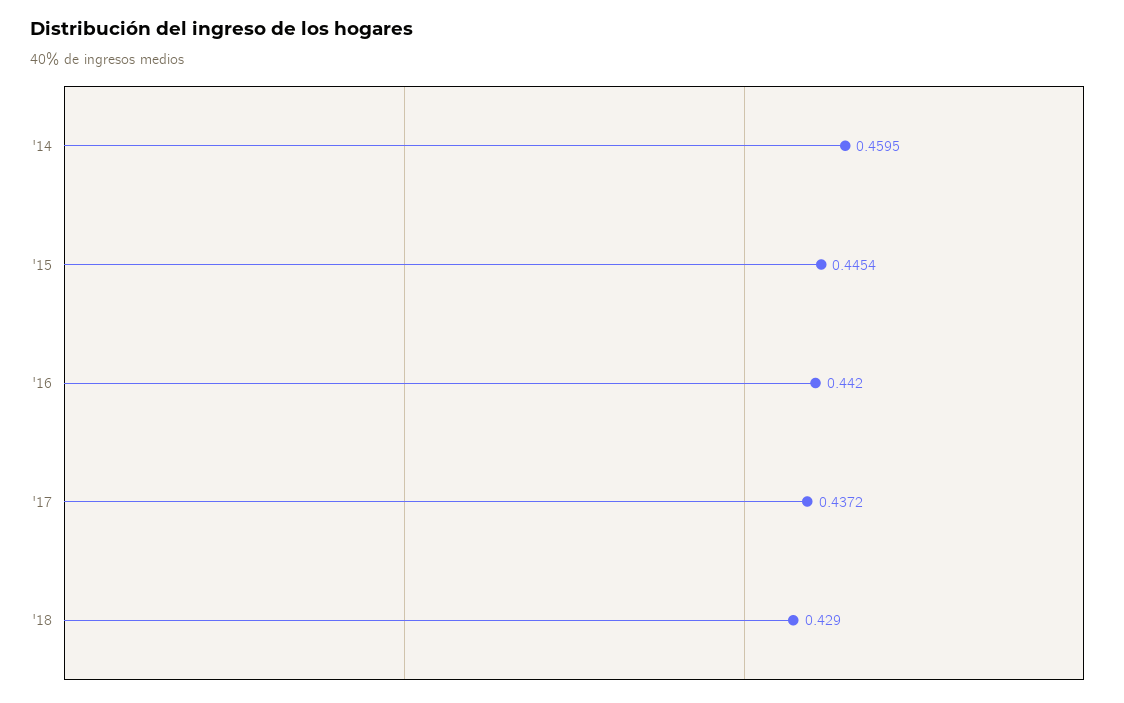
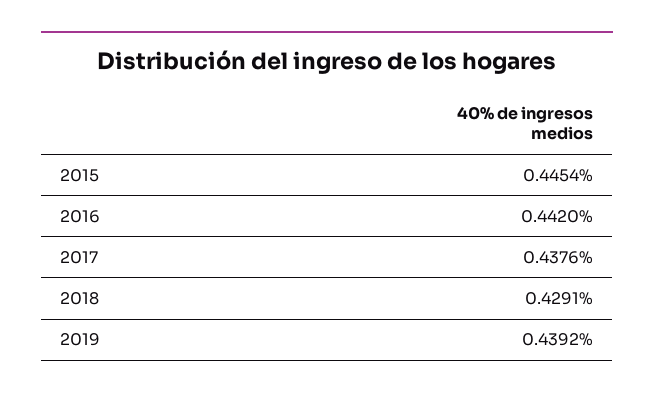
'14: 0.4595 -> none
'17: 0.4372 -> 0.4376
'18: 0.429 -> 0.4291
2019: none -> 0.4392

